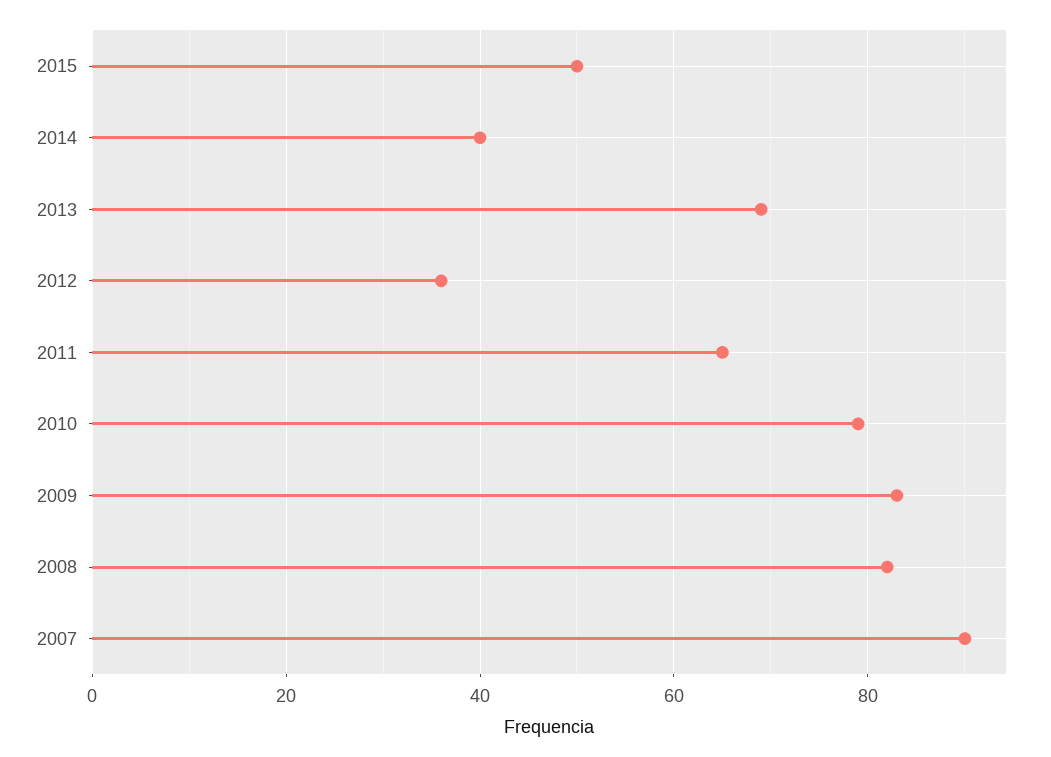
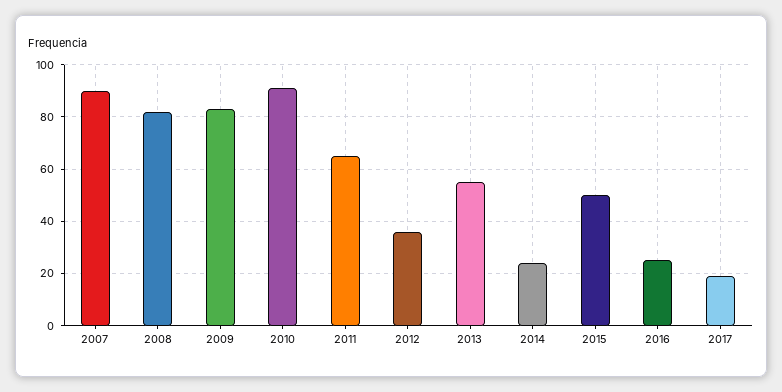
2014: 40 -> 25
2013: 70 -> 55
2010: 80 -> 90
2016: none -> 25
2017: none -> 20

